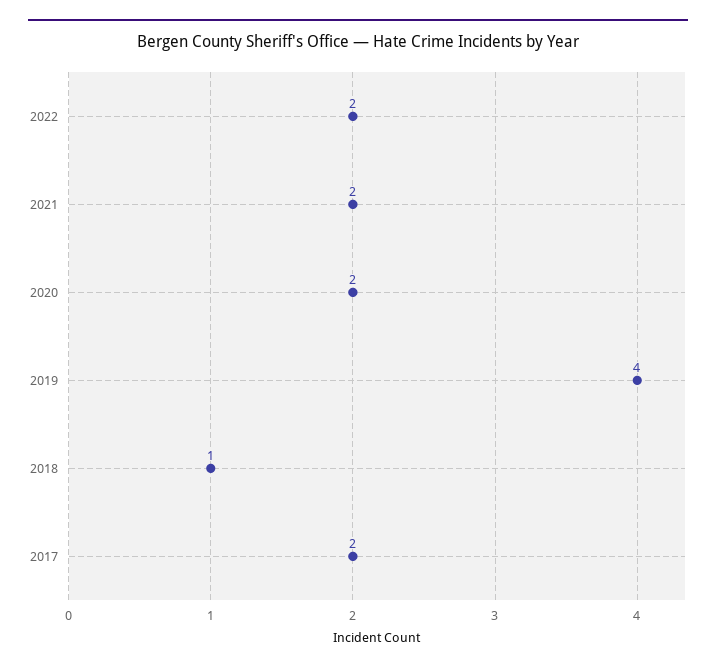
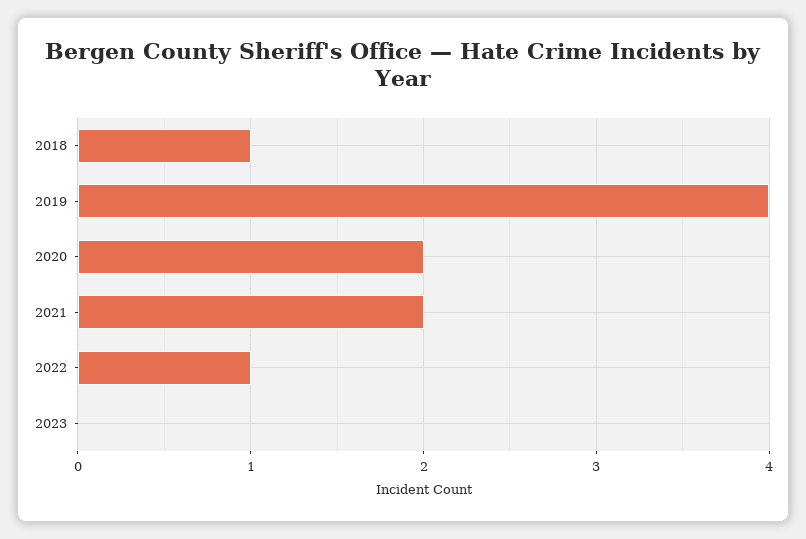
2022: 2 -> 1
2017: 2 -> none
2023: none -> 0

